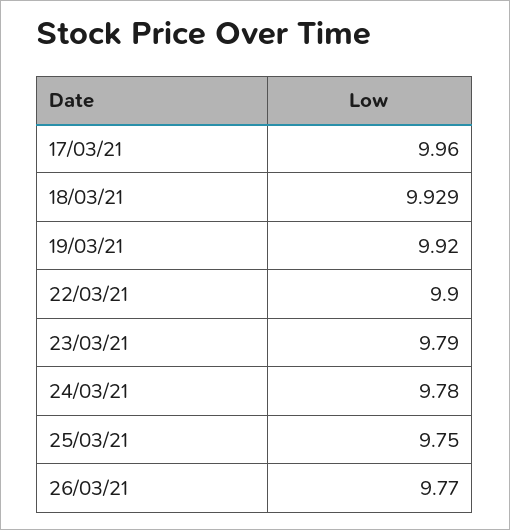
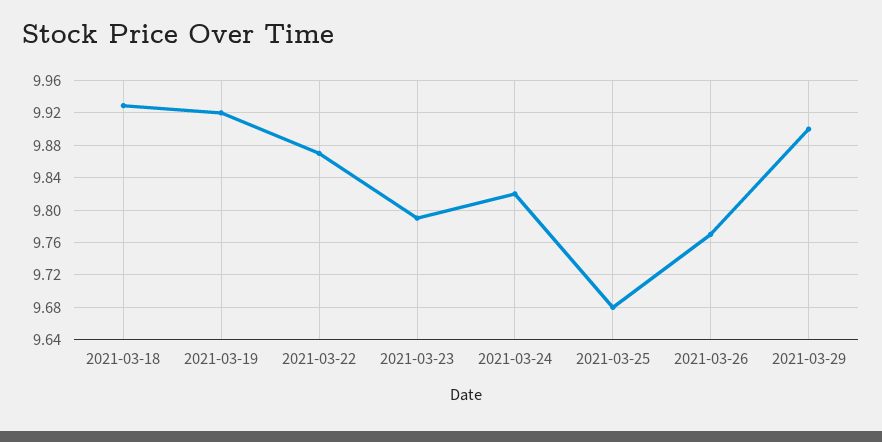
17/03/21: 9.96 -> none
22/03/21: 9.9 -> 9.87
24/03/21: 9.78 -> 9.82
25/03/21: 9.75 -> 9.68
2021-03-29: none -> 9.9

